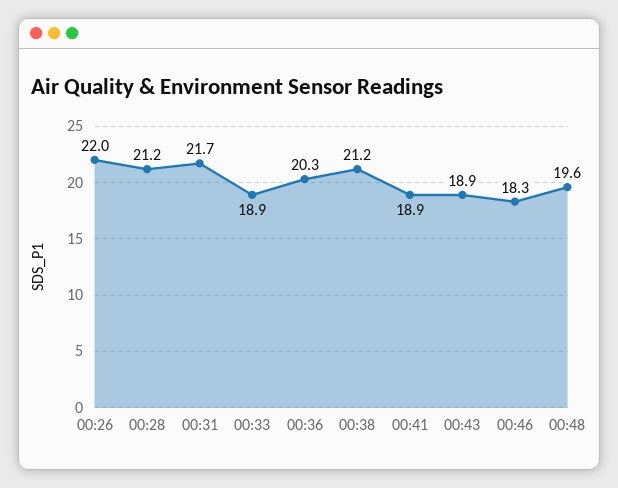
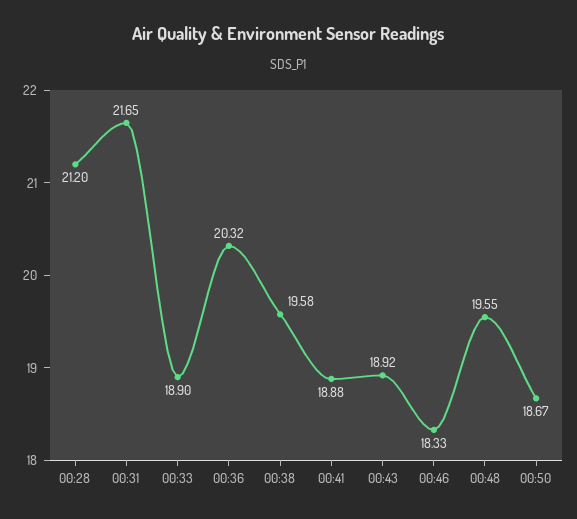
00:26: 22 -> none
00:38: 21.2 -> 19.58
00:50: none -> 18.67

